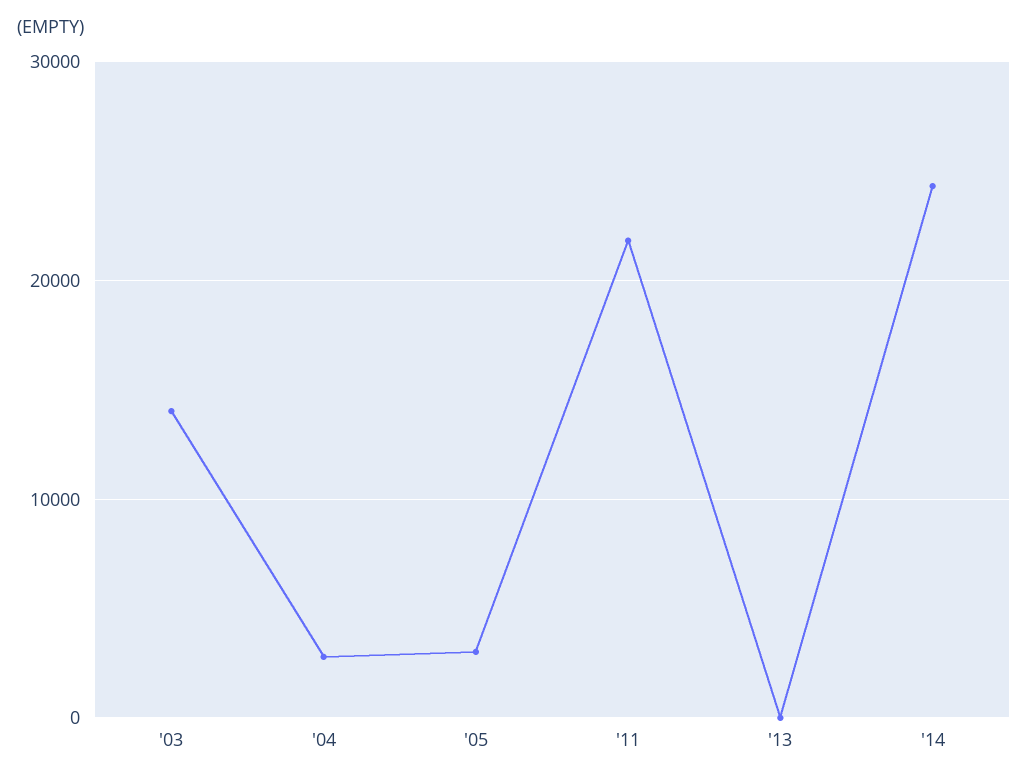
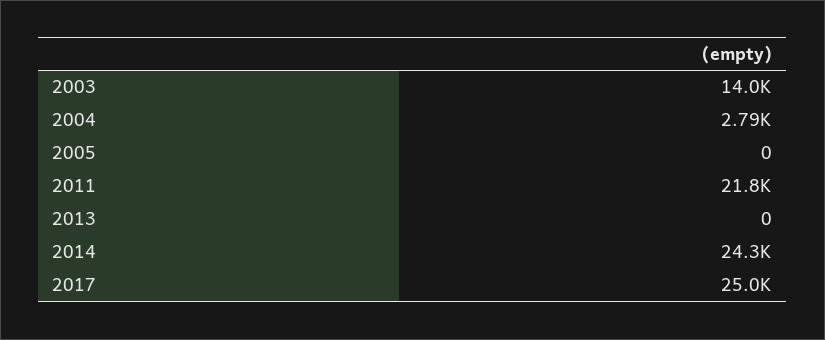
'05: 3000 -> 0
2017: none -> 25000

